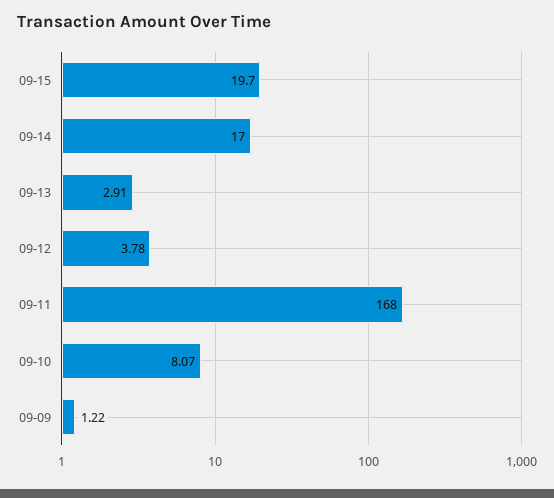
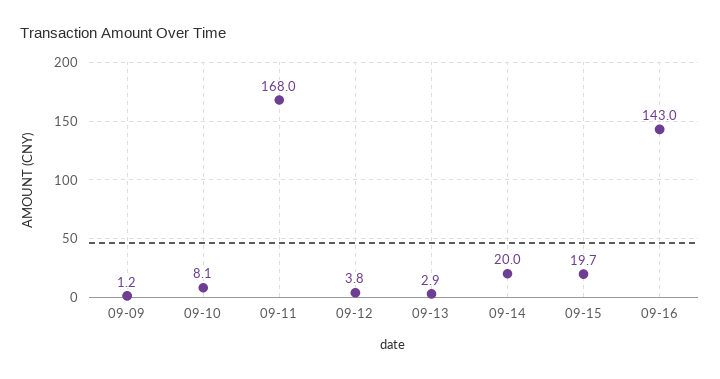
09-14: 17 -> 20
09-16: none -> 143

